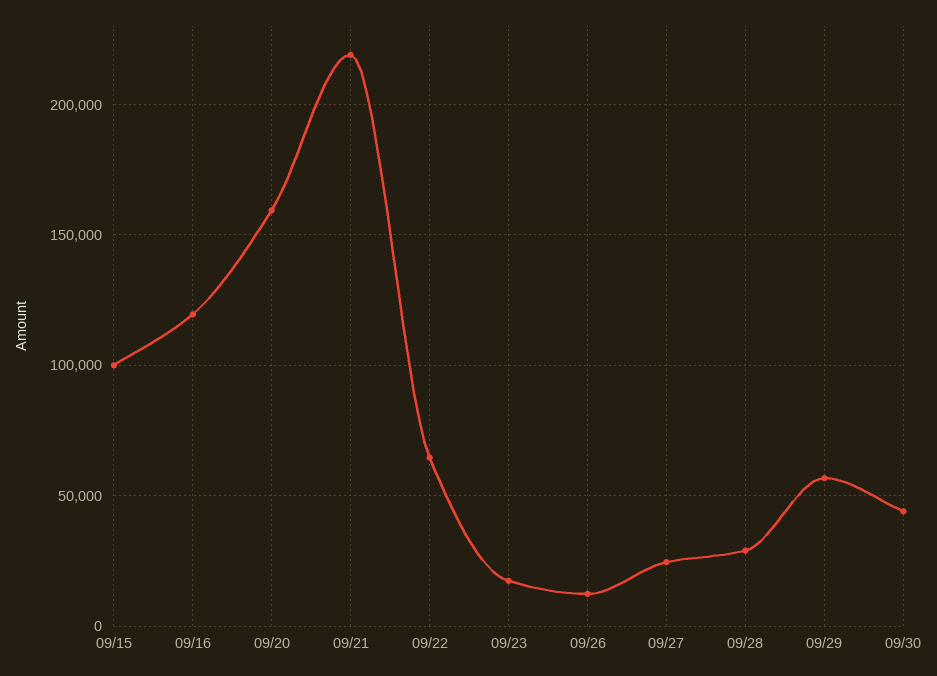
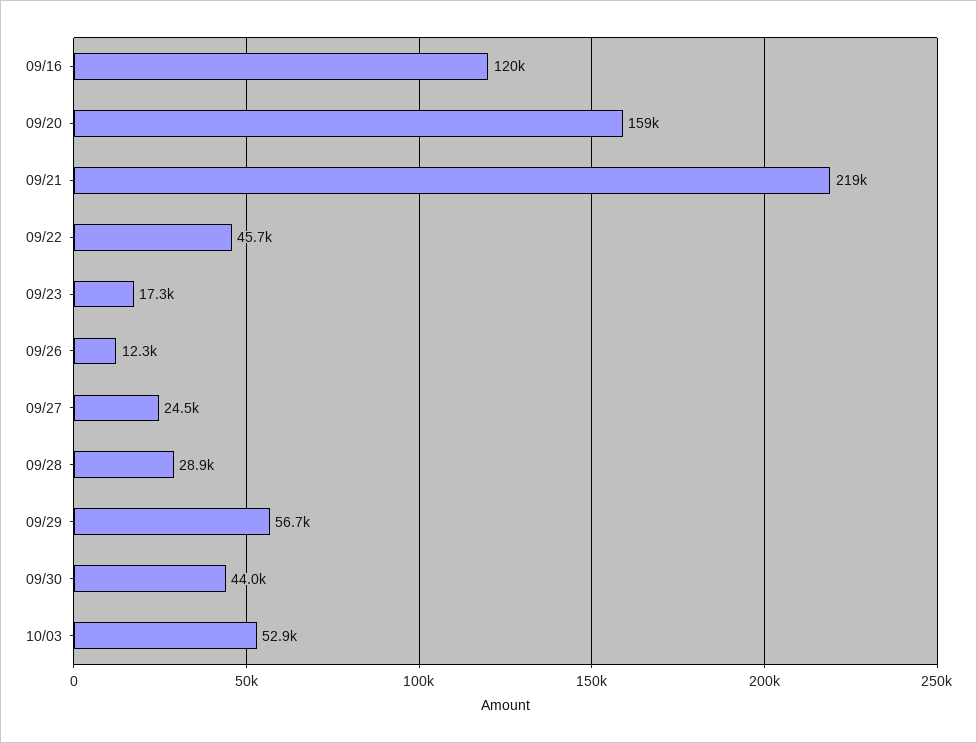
09/15: 100000 -> none
09/22: 65000 -> 45700
10/03: none -> 52900

